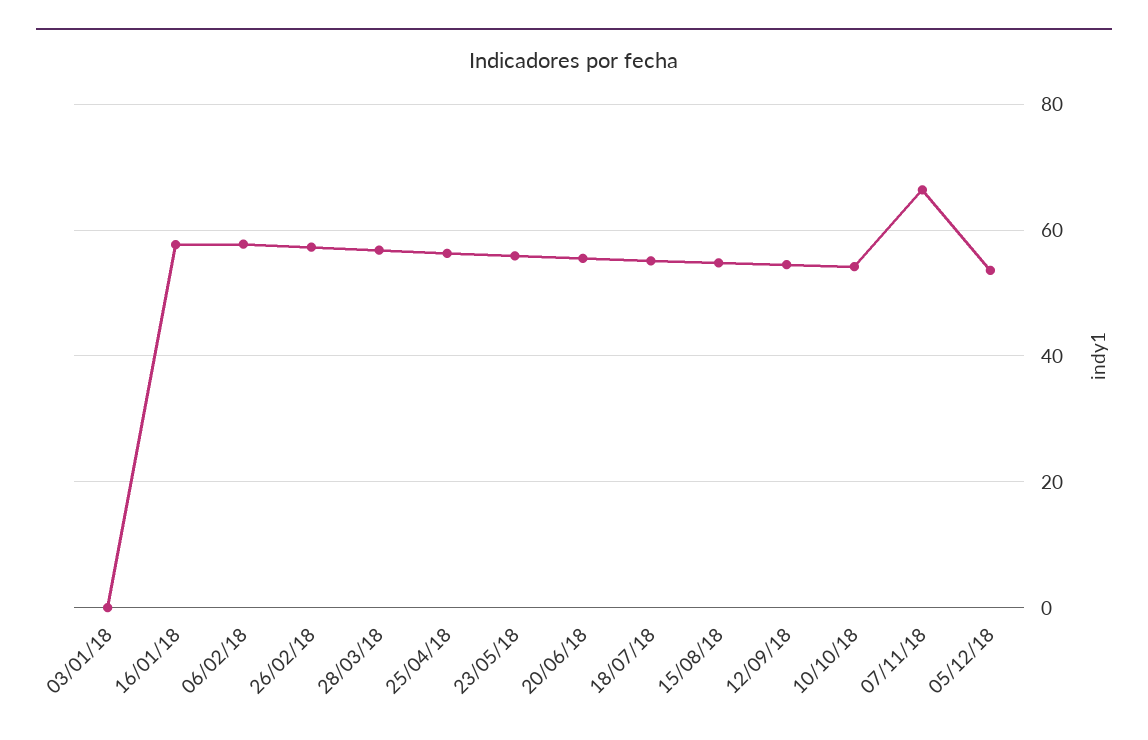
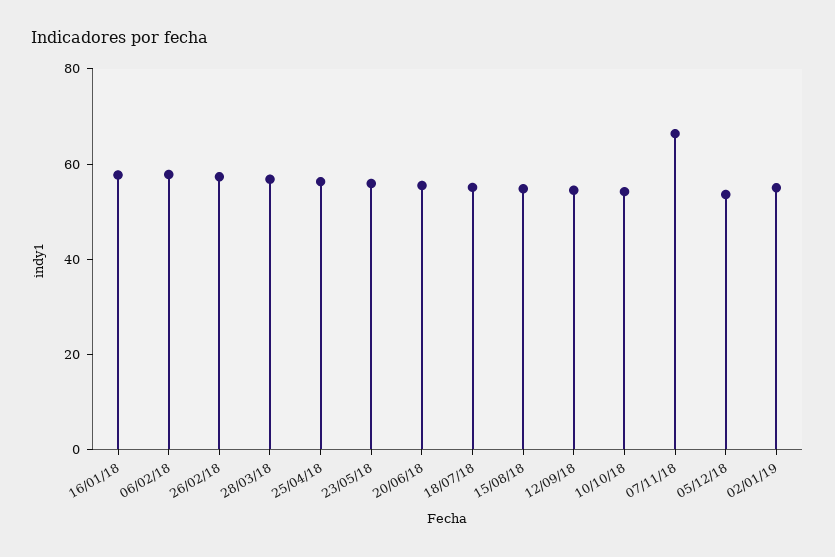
03/01/18: 0 -> none
02/01/19: none -> 55

